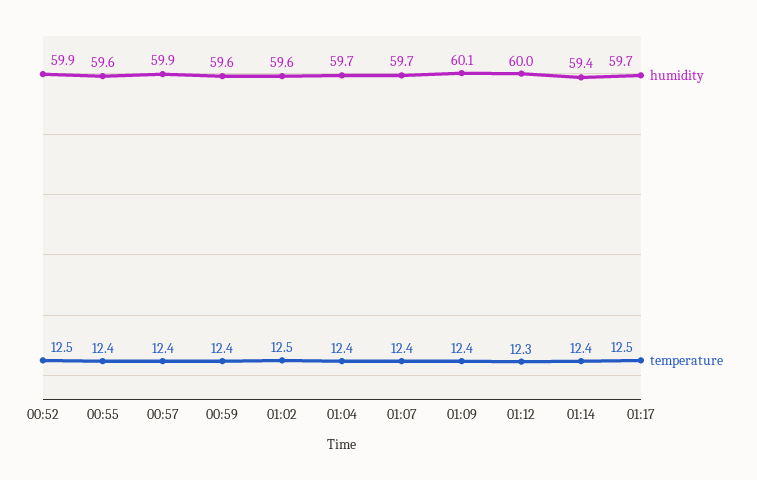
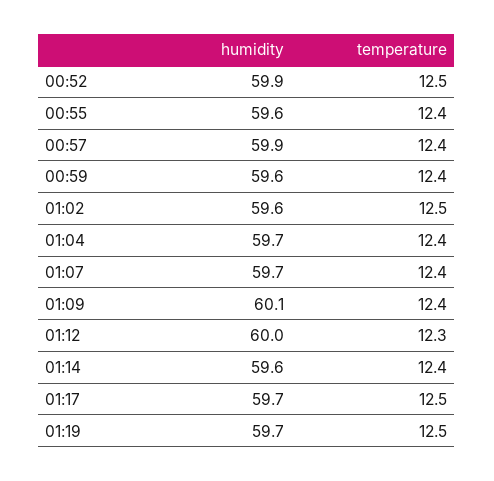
humidity, 01:14: 59.4 -> 59.6
humidity, 01:19: none -> 59.7
temperature, 01:19: none -> 12.5

